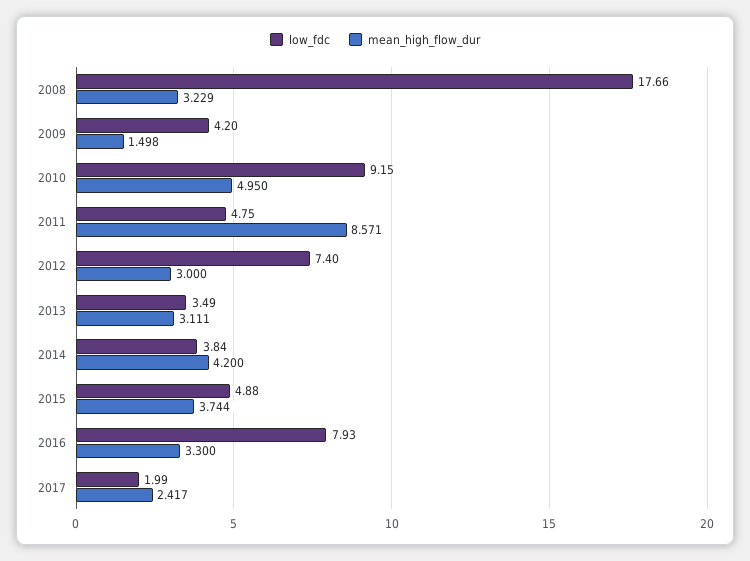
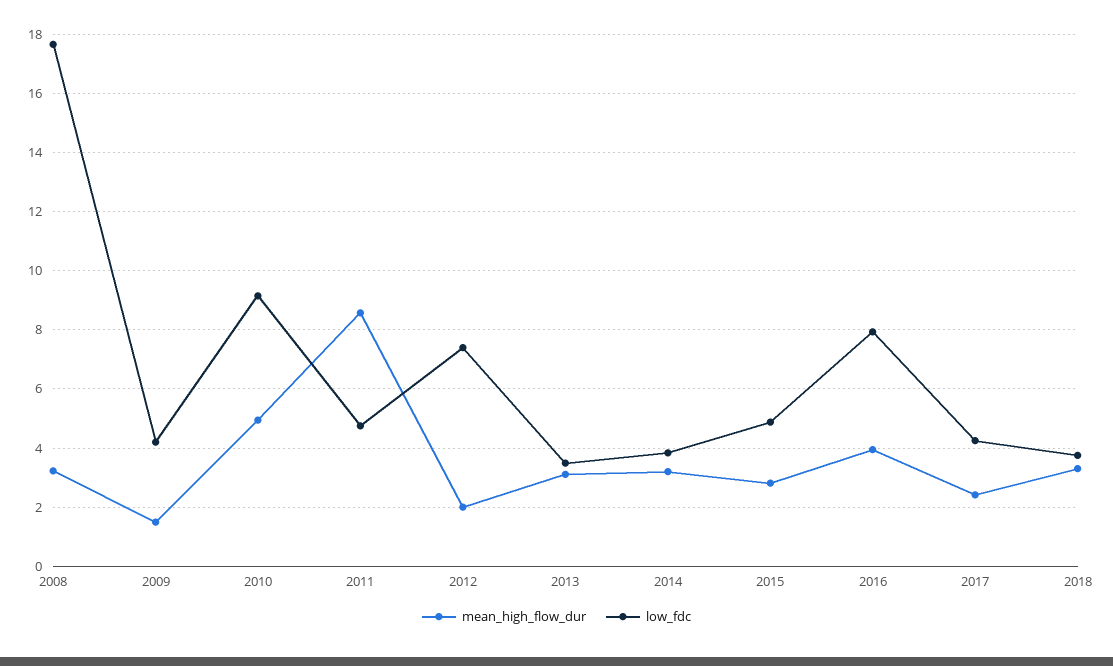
mean_high_flow_dur, 2012: 3 -> 2
mean_high_flow_dur, 2014: 4.2 -> 3.25
mean_high_flow_dur, 2015: 3.744 -> 2.75
mean_high_flow_dur, 2016: 3.3 -> 4
low_fdc, 2017: 1.99 -> 4.25
mean_high_flow_dur, 2018: none -> 3.25
low_fdc, 2018: none -> 3.75

